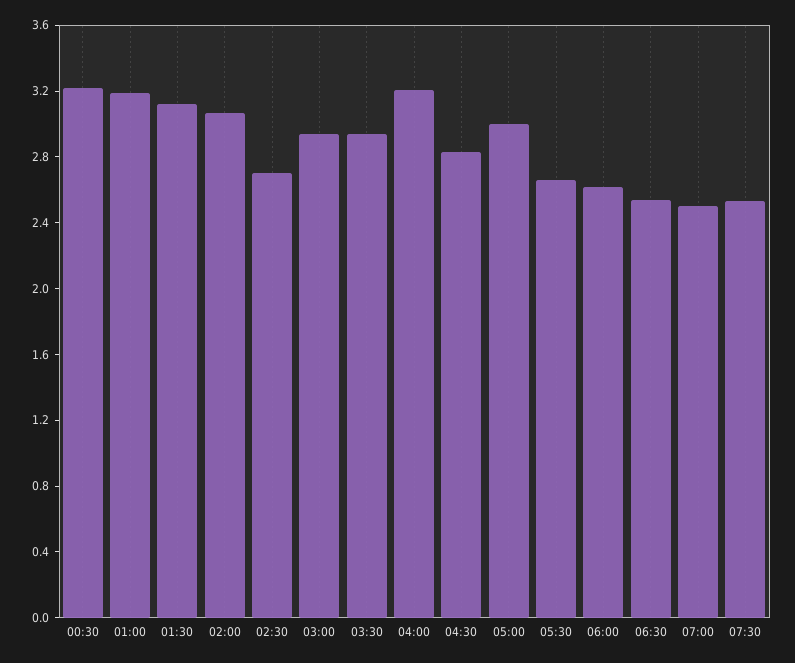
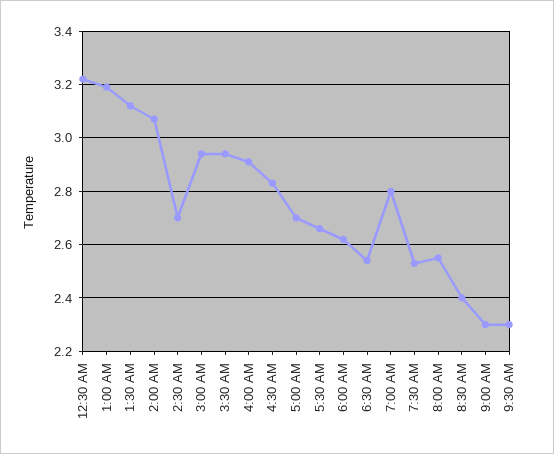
04:00: 3.2 -> 2.9
05:00: 3 -> 2.7
07:00: 2.5 -> 2.8
8:00 AM: none -> 2.55
8:30 AM: none -> 2.4
9:00 AM: none -> 2.3
9:30 AM: none -> 2.3

